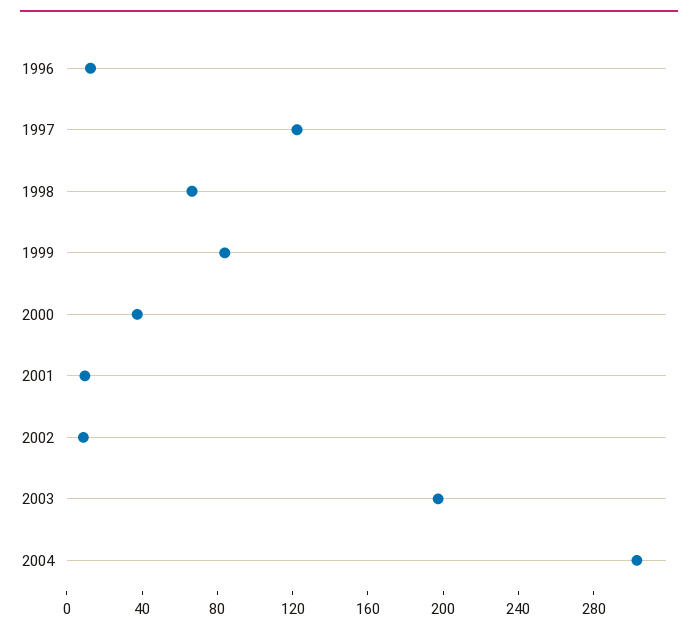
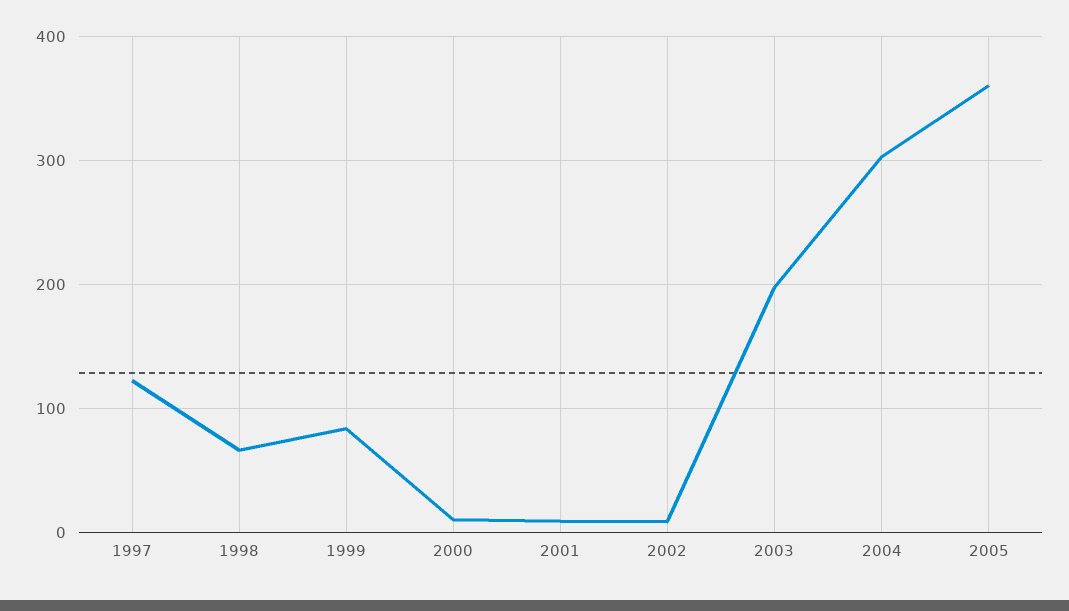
1996: 10 -> none
2000: 40 -> 10
2005: none -> 360

